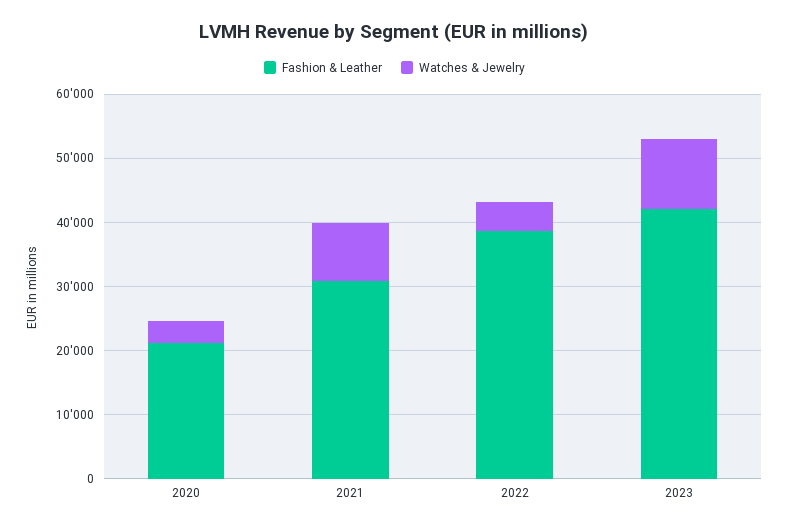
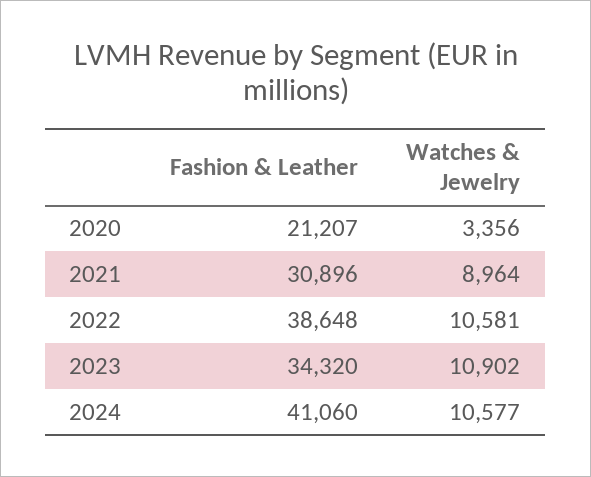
Watches & Jewelry, 2022: 4000 -> 10581
Fashion & Leather, 2023: 42000 -> 34320
Fashion & Leather, 2024: none -> 41060
Watches & Jewelry, 2024: none -> 10577

